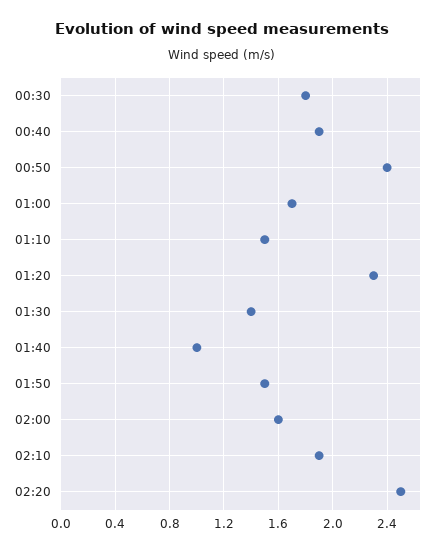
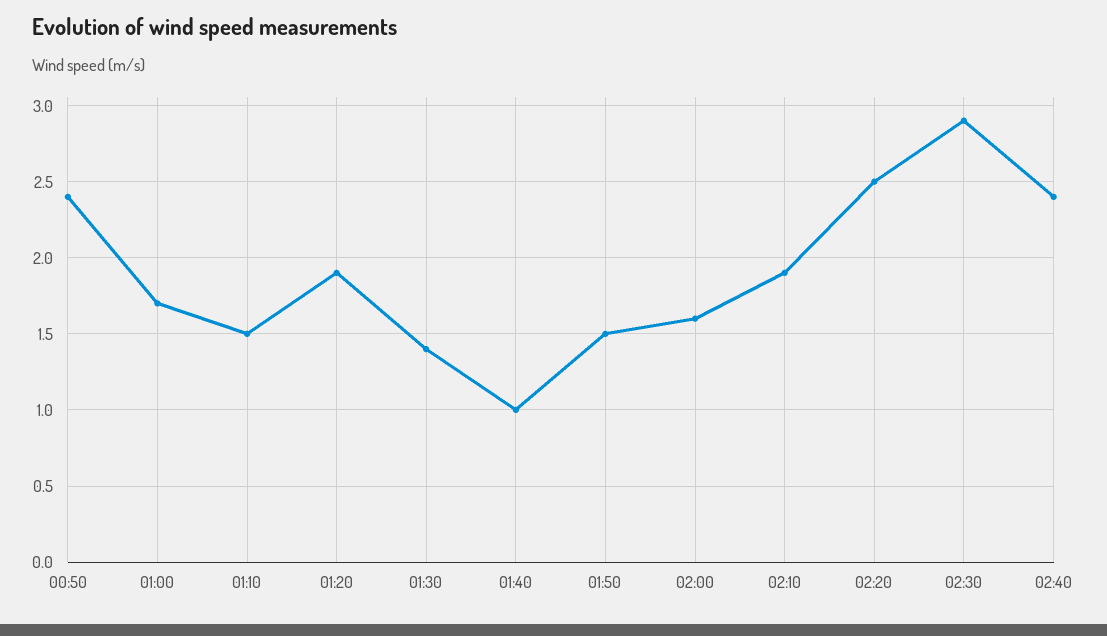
00:30: 1.8 -> none
00:40: 1.9 -> none
01:20: 2.3 -> 1.9
02:30: none -> 2.9
02:40: none -> 2.4

